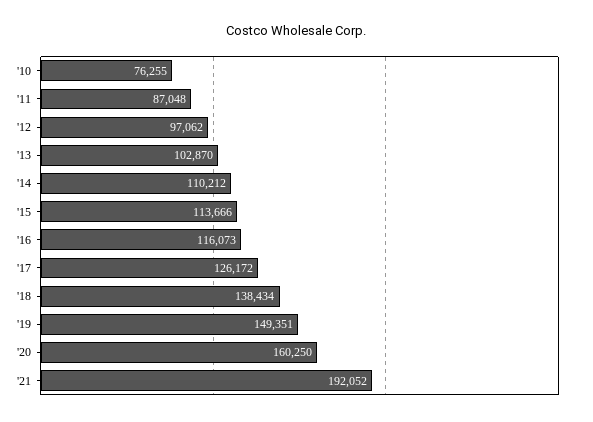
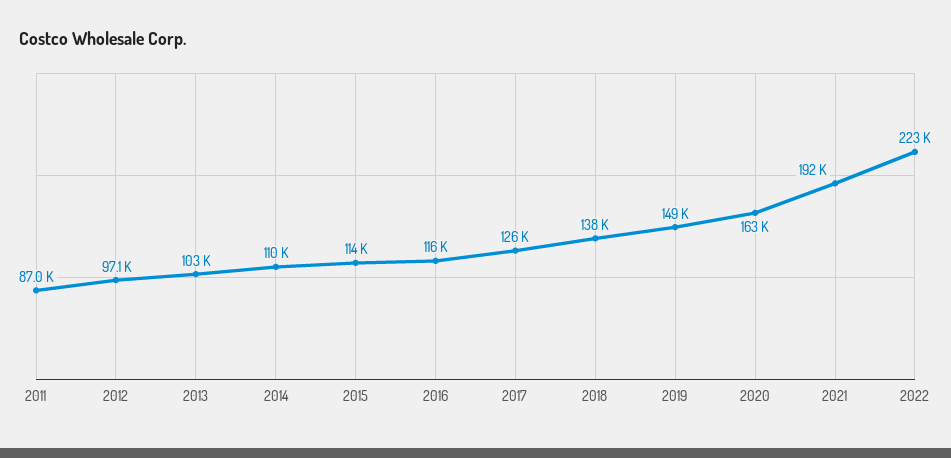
'10: 76255 -> none
'20: 160250 -> 163000
2022: none -> 223000

